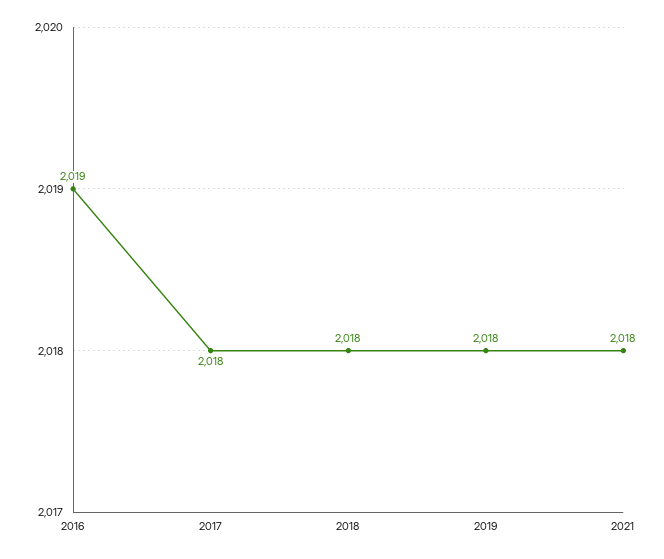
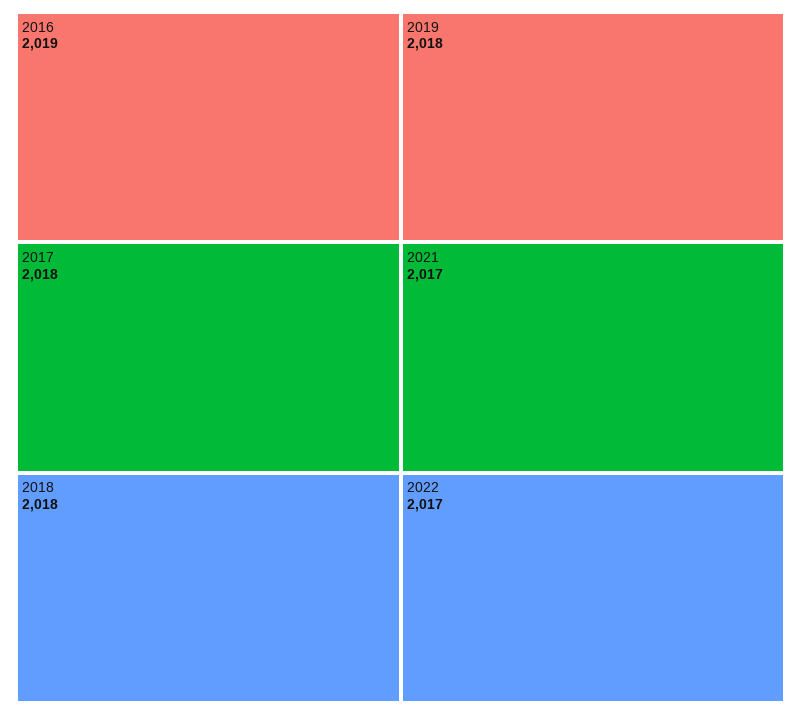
2021: 2018 -> 2017
2022: none -> 2017

